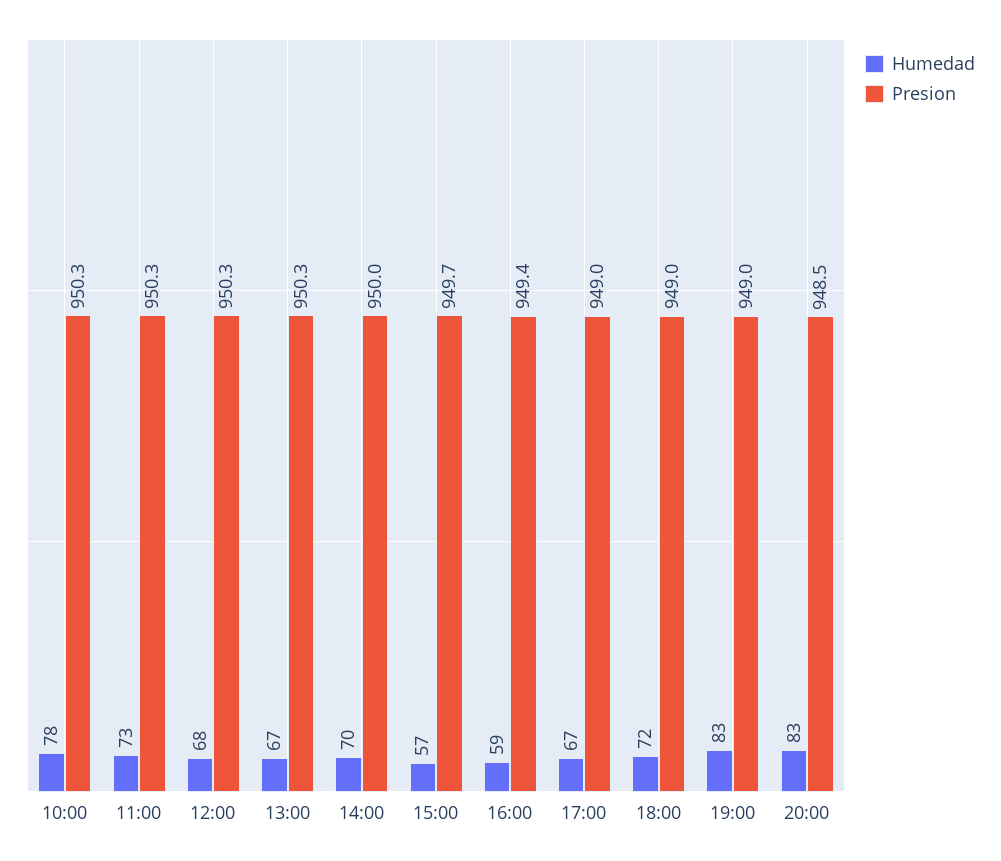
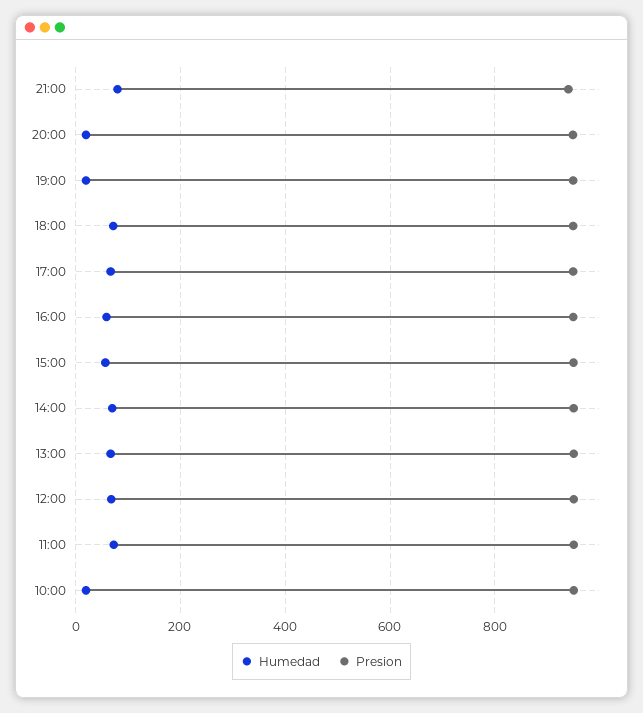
Humedad, 10:00: 78 -> 20
Humedad, 19:00: 83 -> 20
Humedad, 20:00: 83 -> 20
Humedad, 21:00: none -> 80
Presion, 21:00: none -> 940

